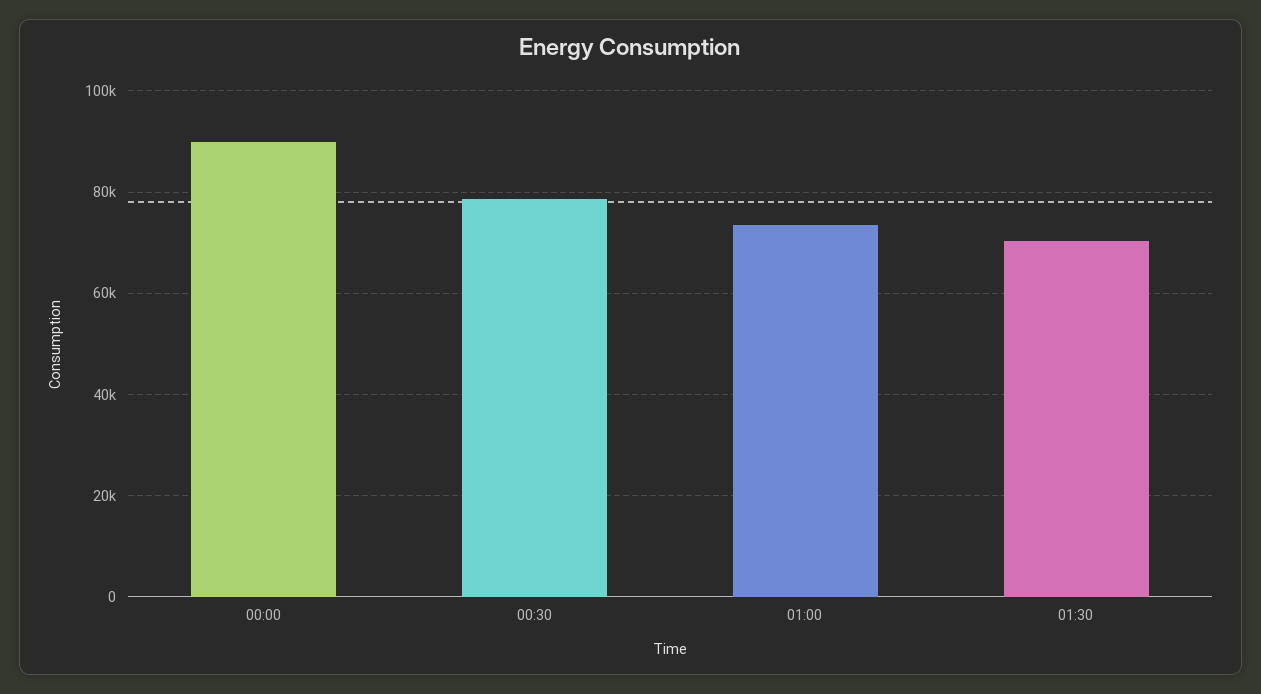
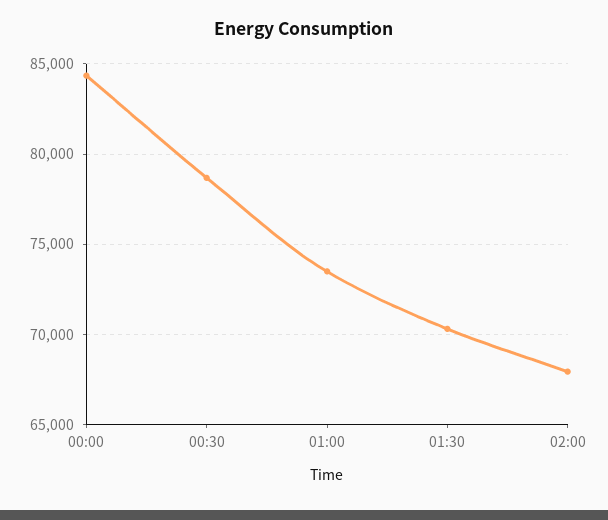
00:00: 90000 -> 84500
02:00: none -> 68000

